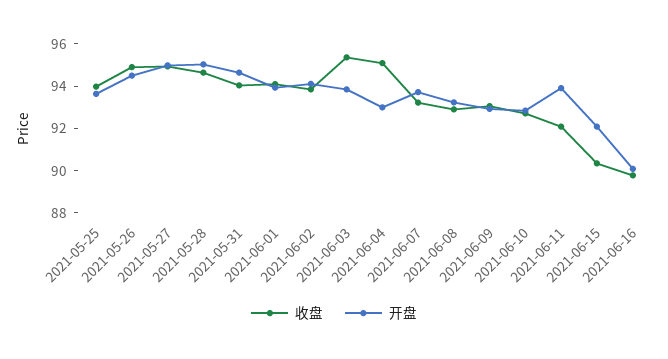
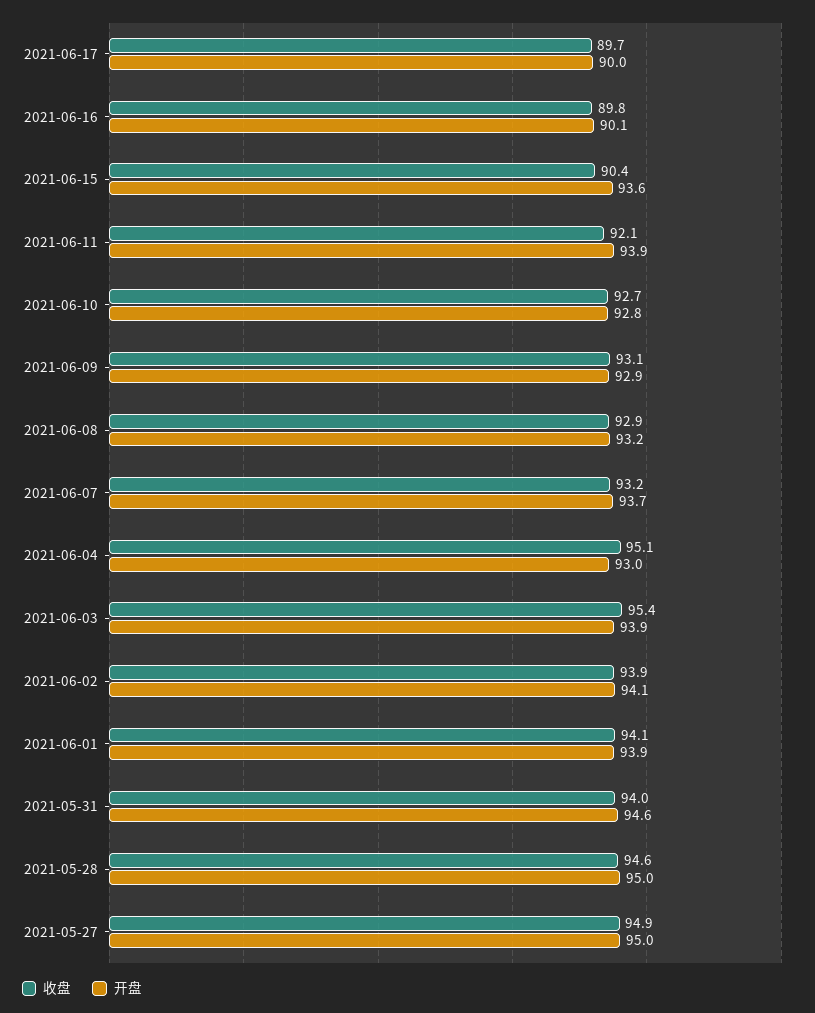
收盘, 2021-05-25: 94 -> none
开盘, 2021-05-25: 93.5 -> none
收盘, 2021-05-26: 95 -> none
开盘, 2021-05-26: 94.5 -> none
开盘, 2021-06-15: 92 -> 93.6
收盘, 2021-06-17: none -> 89.7
开盘, 2021-06-17: none -> 90

